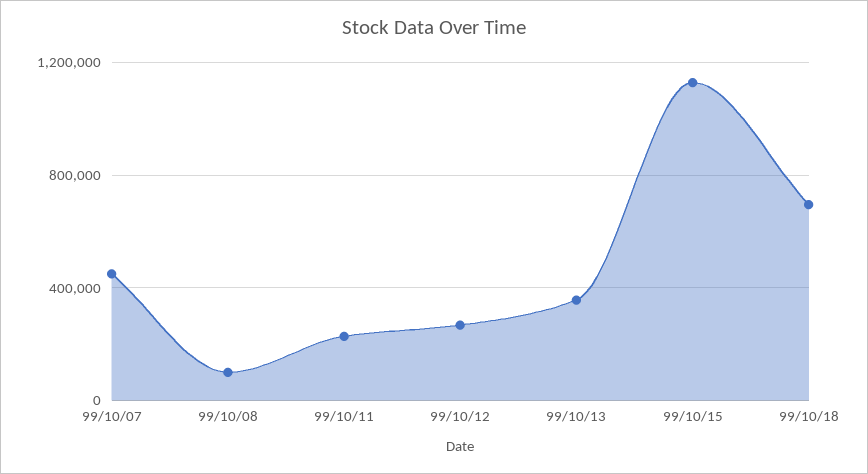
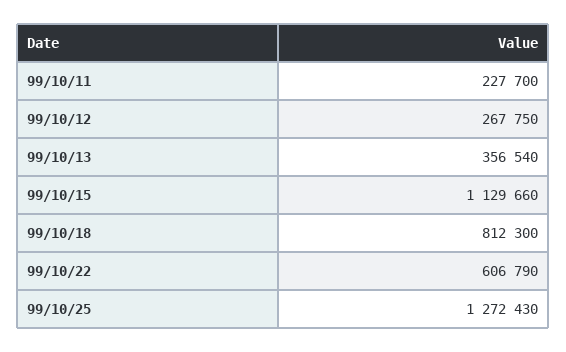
99/10/07: 450000 -> none
99/10/08: 100000 -> none
99/10/18: 700000 -> 812300
99/10/22: none -> 606790
99/10/25: none -> 1272430

